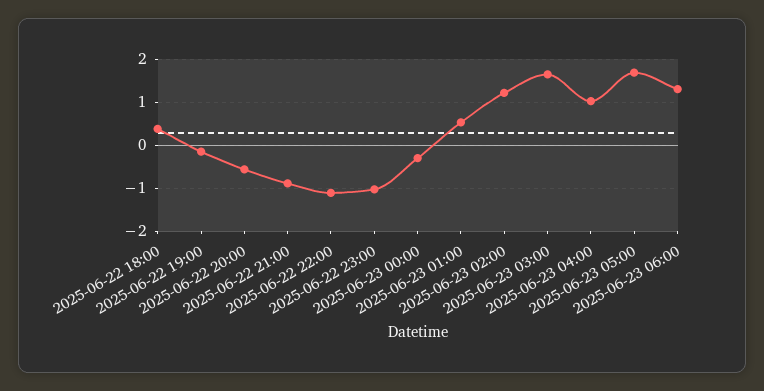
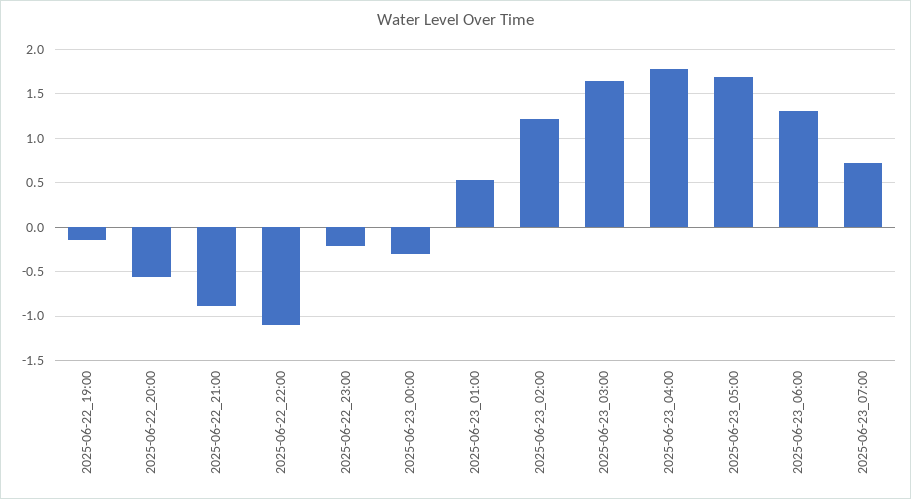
2025-06-22 18:00: 0.4 -> none
2025-06-22 23:00: -1 -> -0.2
2025-06-23 04:00: 1 -> 1.8
2025-06-23_07:00: none -> 0.7

